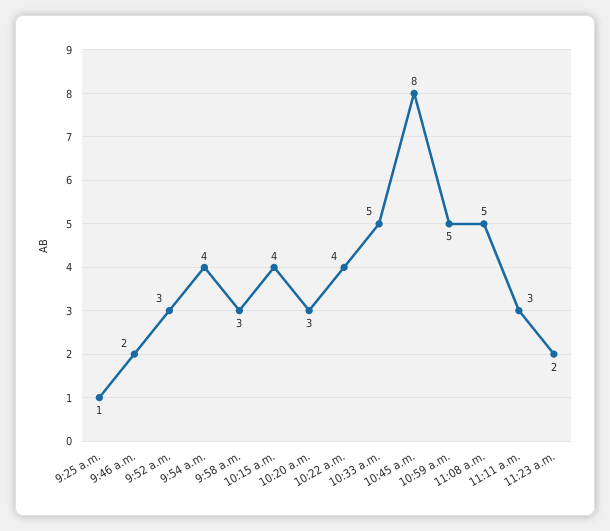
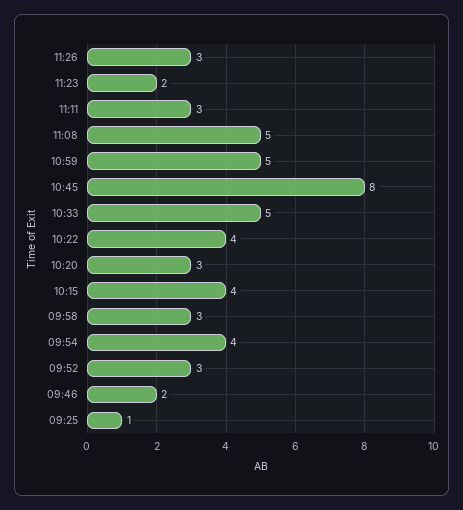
11:26: none -> 3

